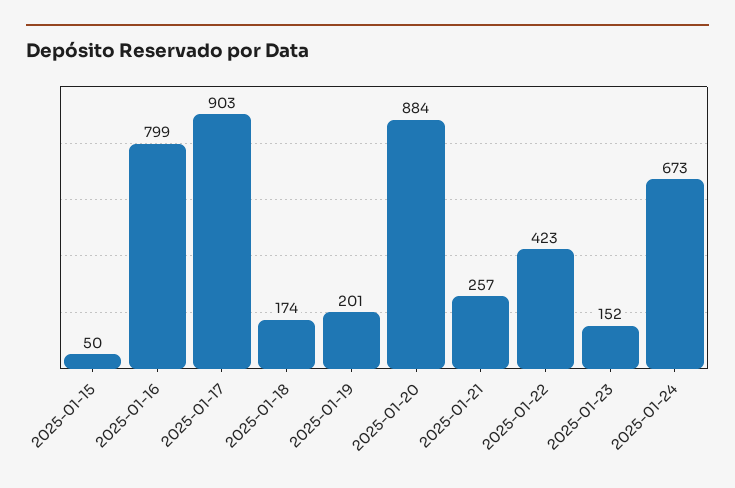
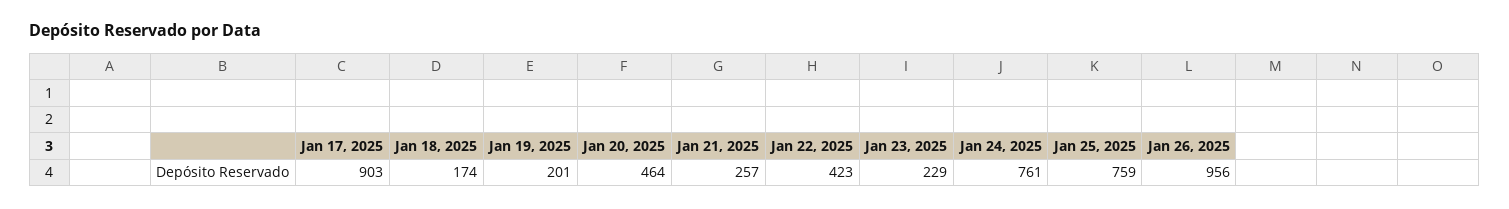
2025-01-15: 50 -> none
2025-01-16: 799 -> none
2025-01-20: 884 -> 464
2025-01-23: 152 -> 229
2025-01-24: 673 -> 761
Jan 25, 2025: none -> 759
Jan 26, 2025: none -> 956

